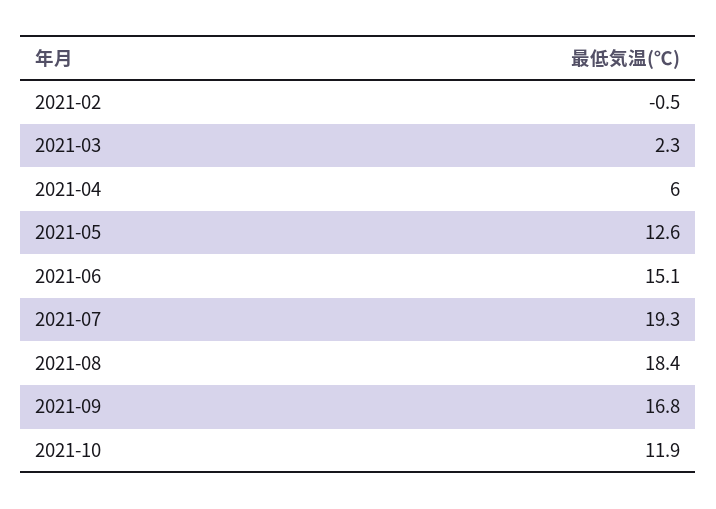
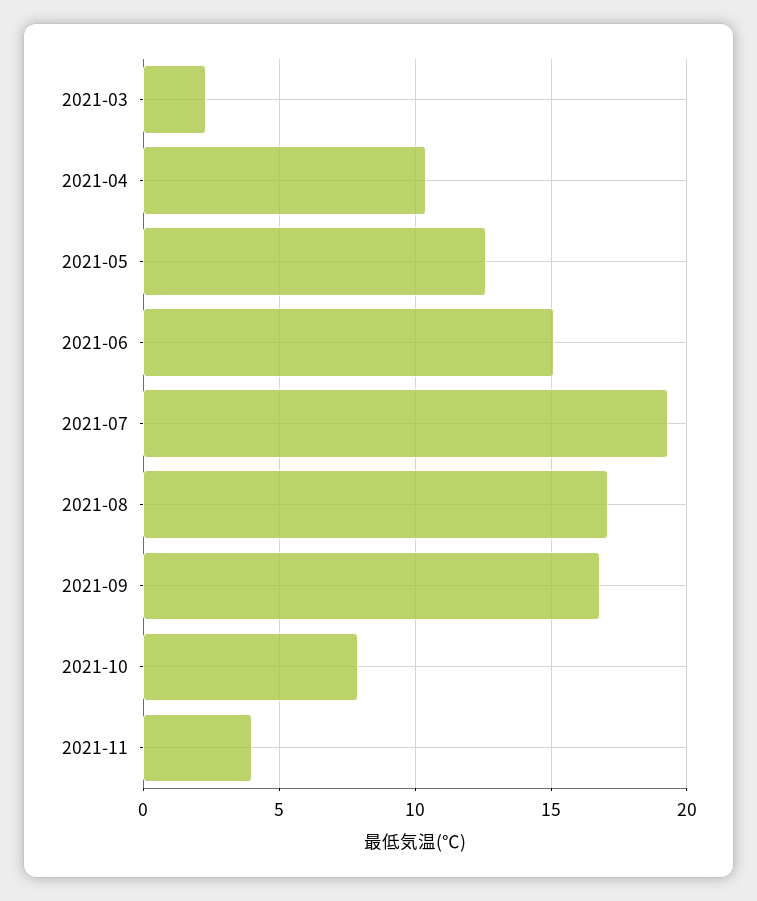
2021-02: -0.5 -> none
2021-04: 6 -> 10.5
2021-08: 18.4 -> 17
2021-10: 11.9 -> 8
2021-11: none -> 4

